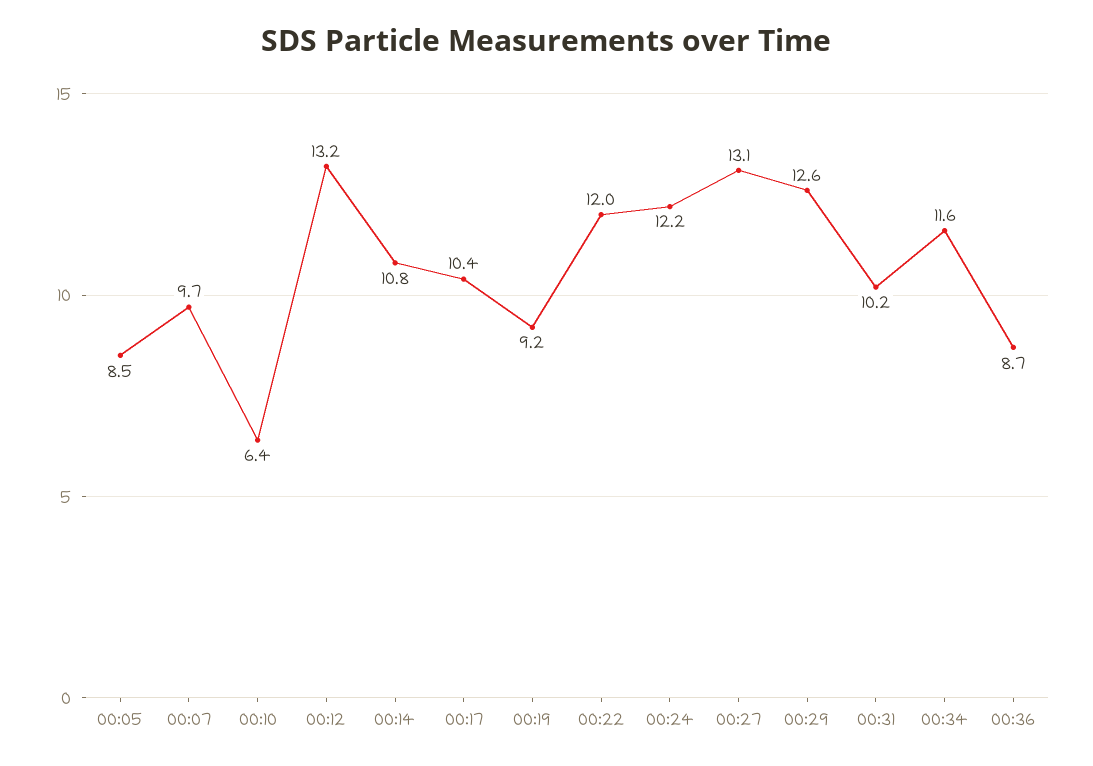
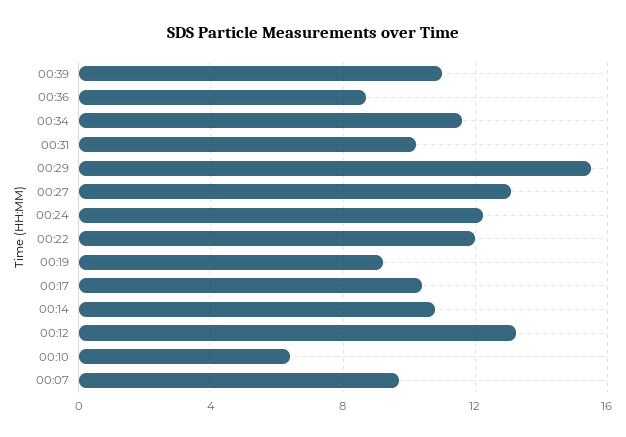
00:05: 8.5 -> none
00:29: 12.6 -> 15.5
00:39: none -> 11

